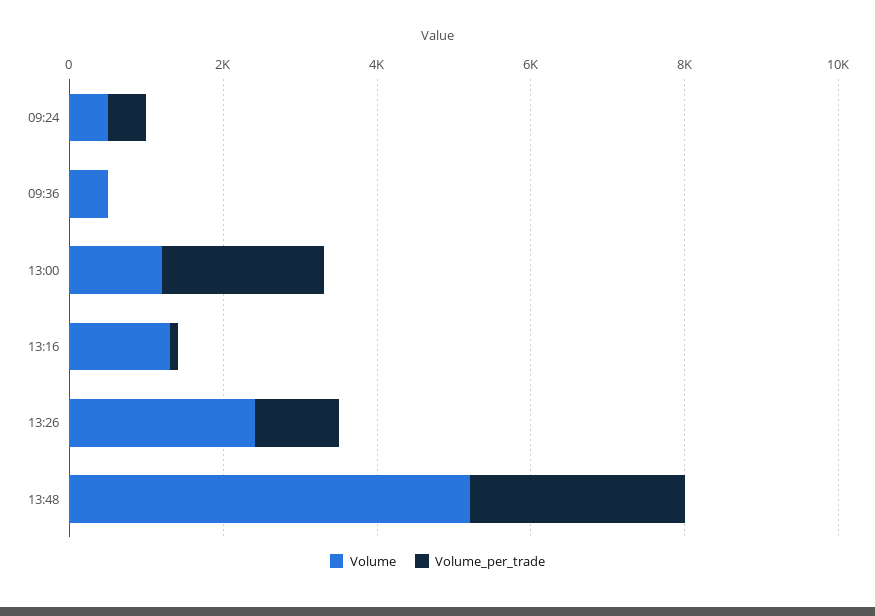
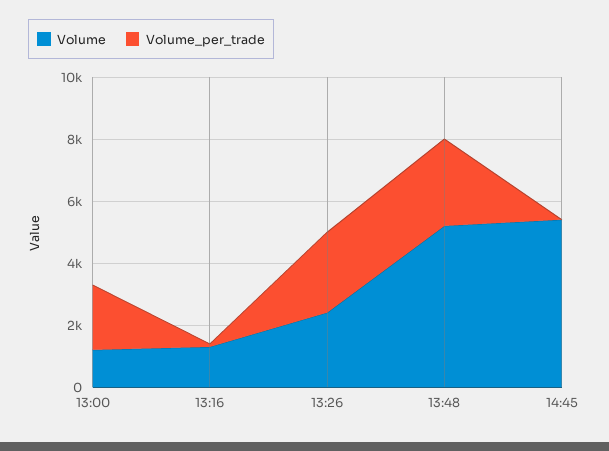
Volume, 09:24: 500 -> none
Volume_per_trade, 09:24: 500 -> none
Volume, 09:36: 500 -> none
Volume_per_trade, 09:36: 0 -> none
Volume_per_trade, 13:26: 1000 -> 2500
Volume, 14:45: none -> 5500
Volume_per_trade, 14:45: none -> 0

